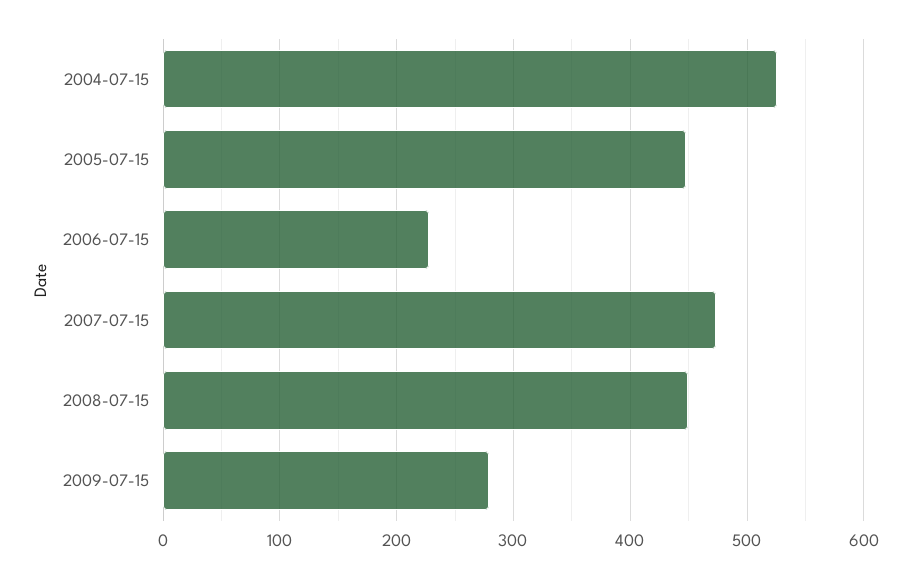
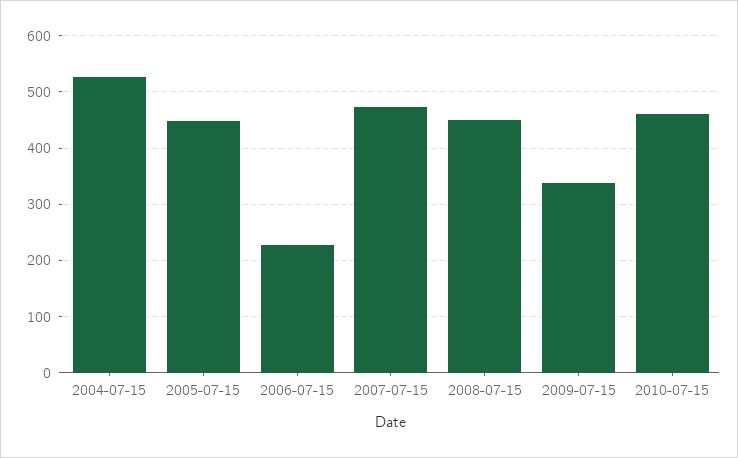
2009-07-15: 280 -> 340
2010-07-15: none -> 460

